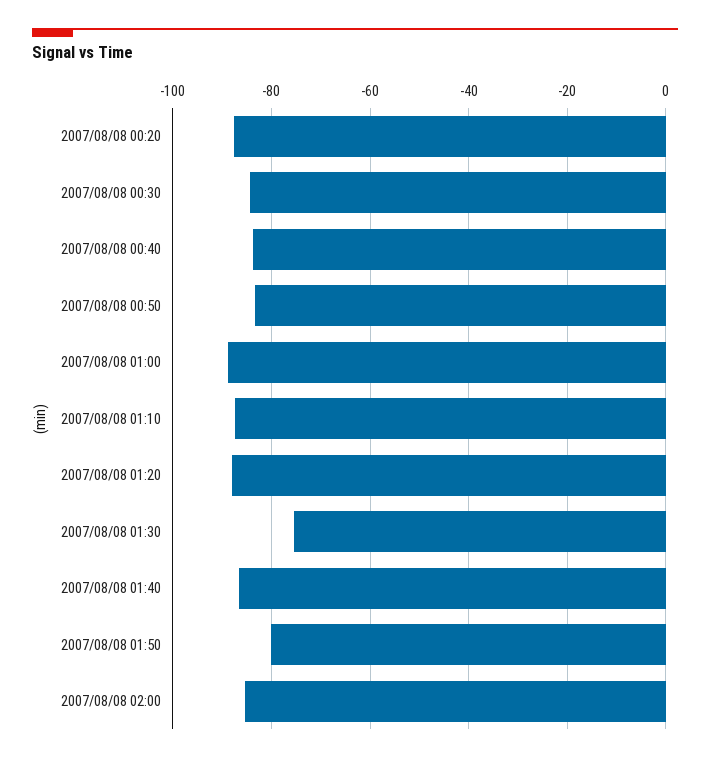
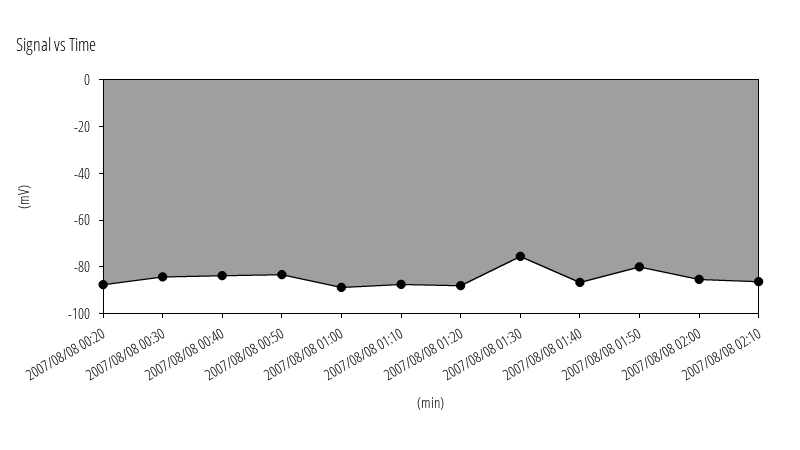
2007/08/08 02:10: none -> -85

